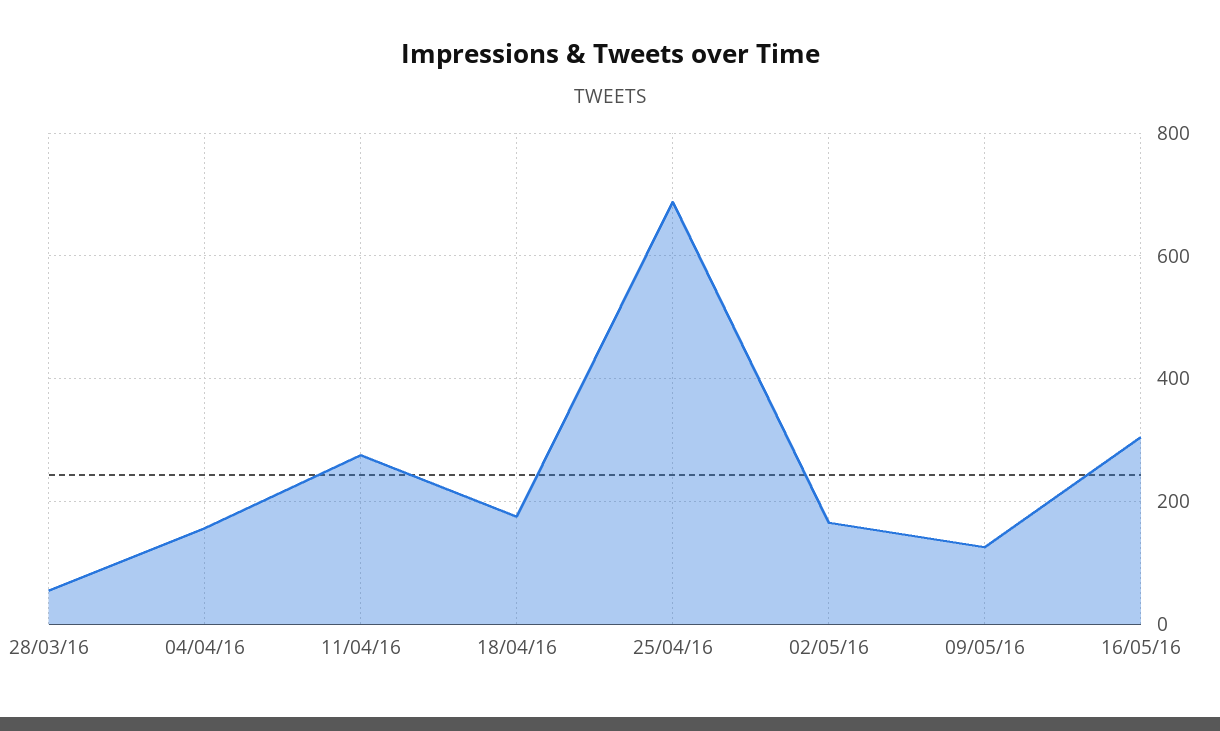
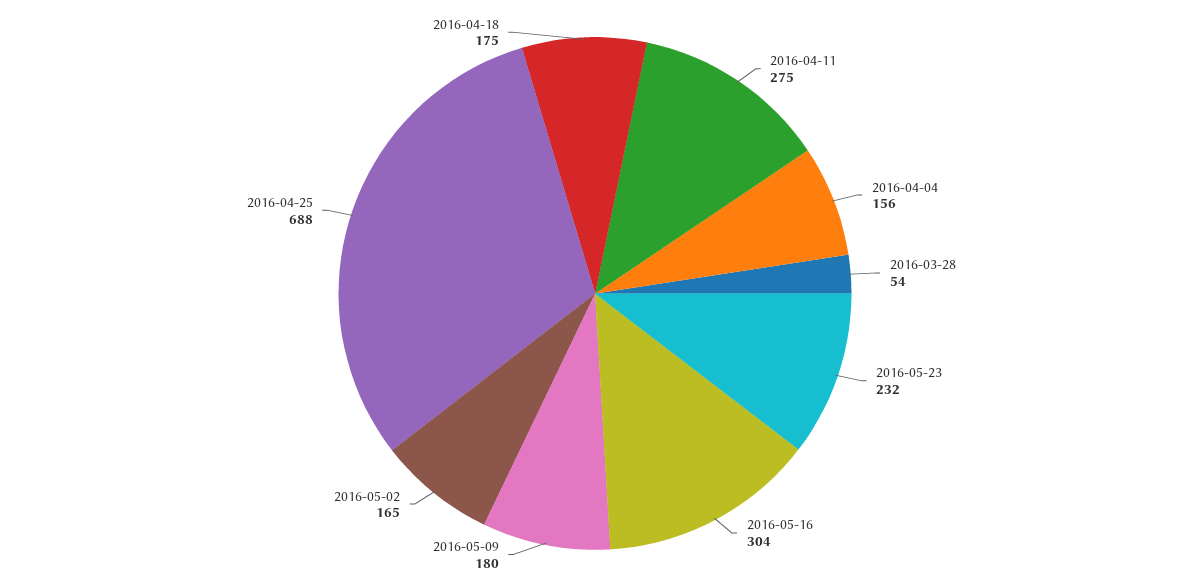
09/05/16: 120 -> 180
2016-05-23: none -> 232

